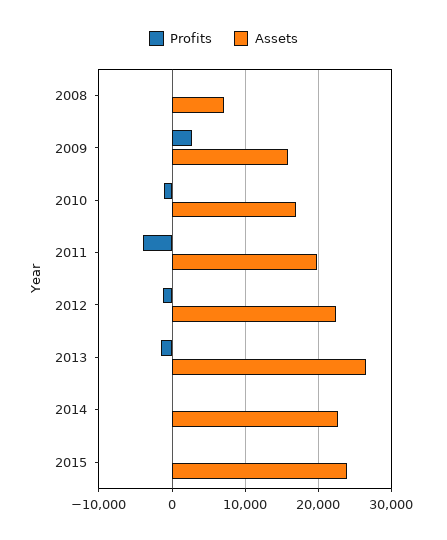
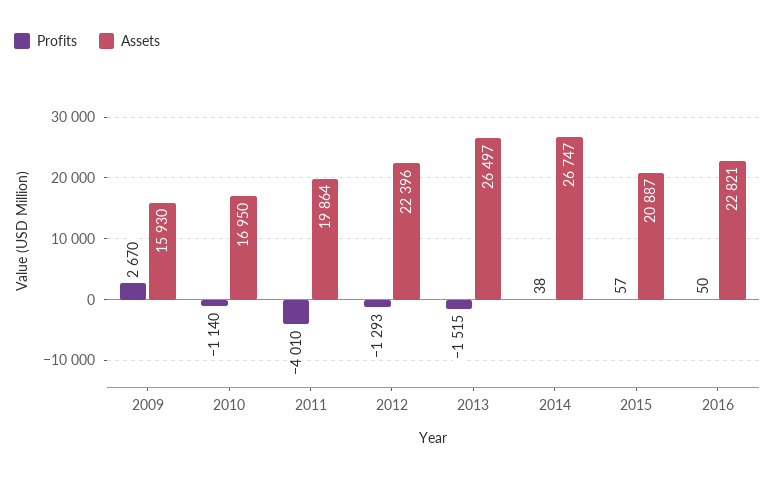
Profits, 2008: 0 -> none
Assets, 2008: 7000 -> none
Assets, 2014: 23000 -> 26747
Assets, 2015: 24000 -> 20887
Profits, 2016: none -> 50
Assets, 2016: none -> 22821

